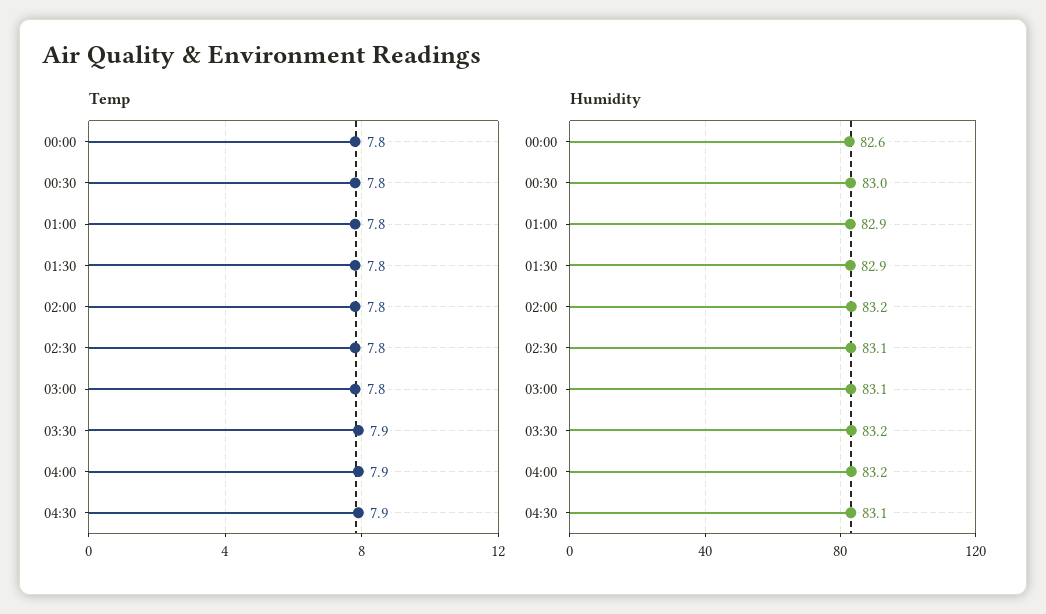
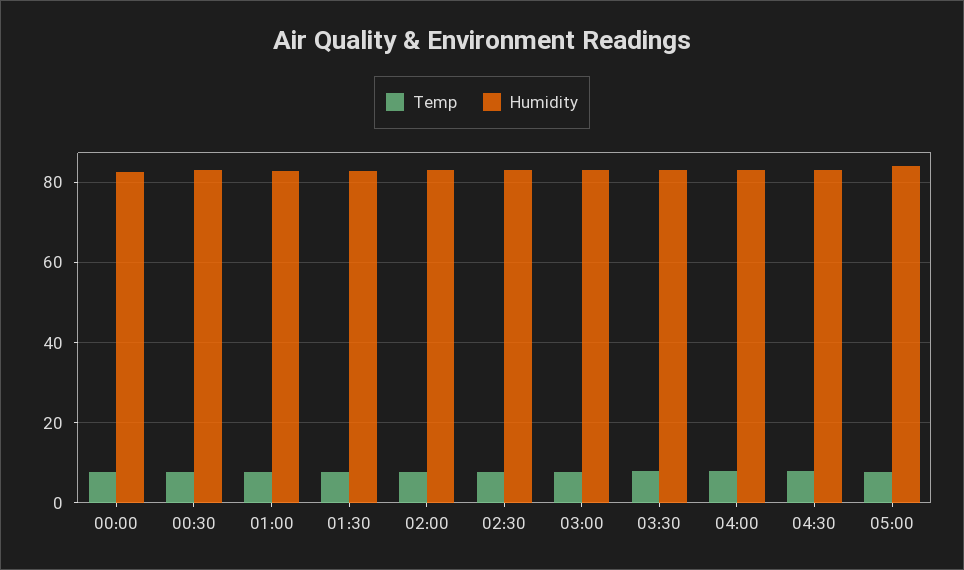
Temp, 05:00: none -> 8
Humidity, 05:00: none -> 84

